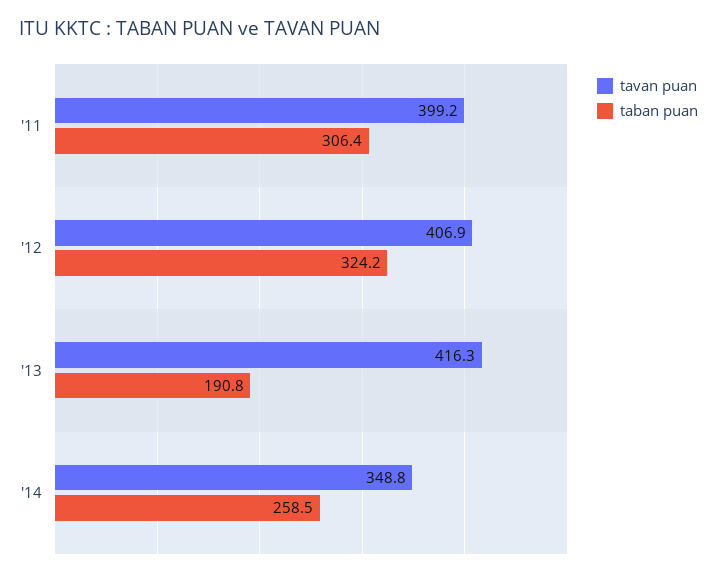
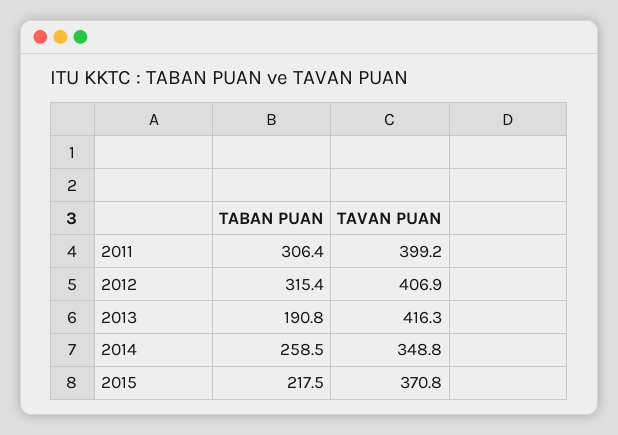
taban puan, '12: 324.2 -> 315.4
taban puan, 2015: none -> 217.5
tavan puan, 2015: none -> 370.8

